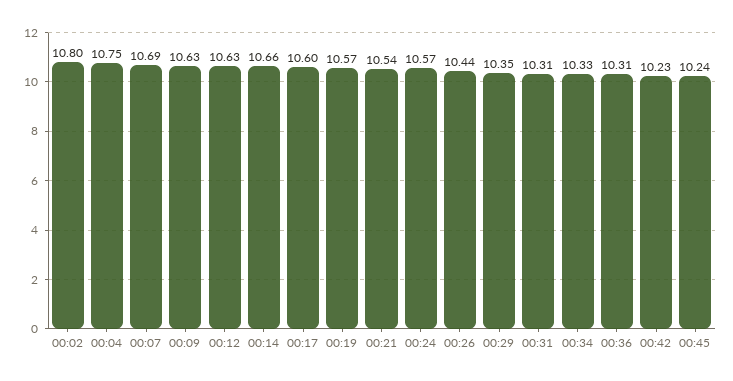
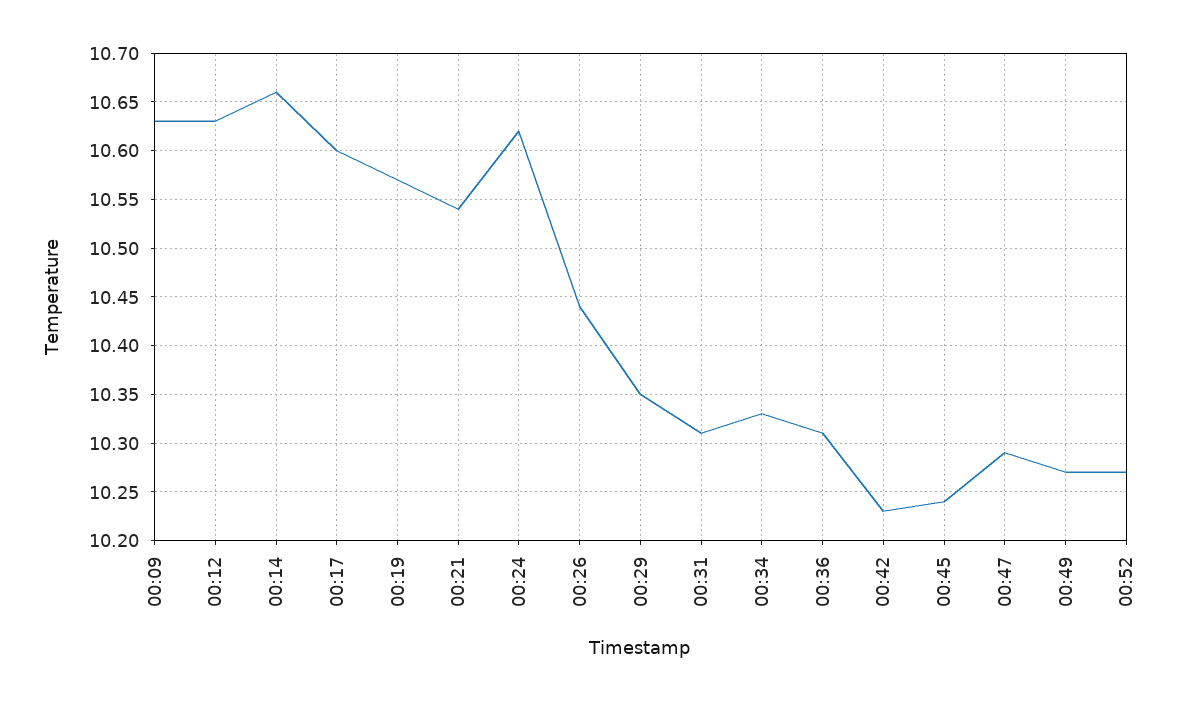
00:02: 10.8 -> none
00:04: 10.75 -> none
00:07: 10.69 -> none
00:24: 10.57 -> 10.62
00:47: none -> 10.29
00:49: none -> 10.27
00:52: none -> 10.27

